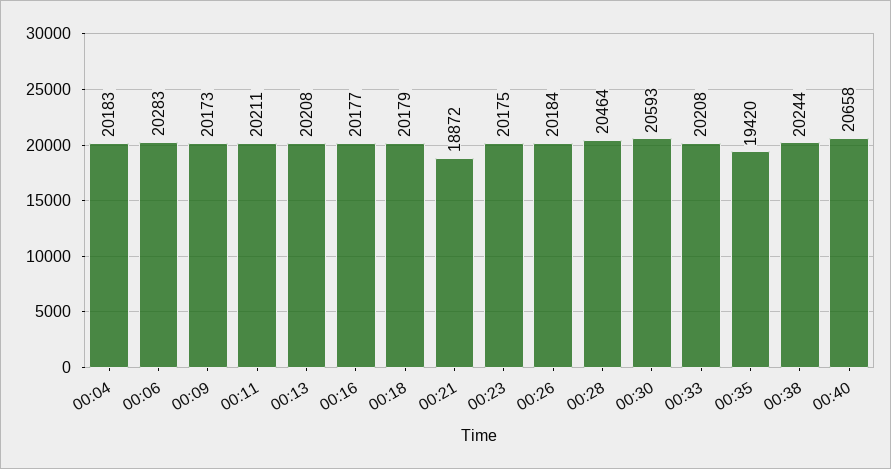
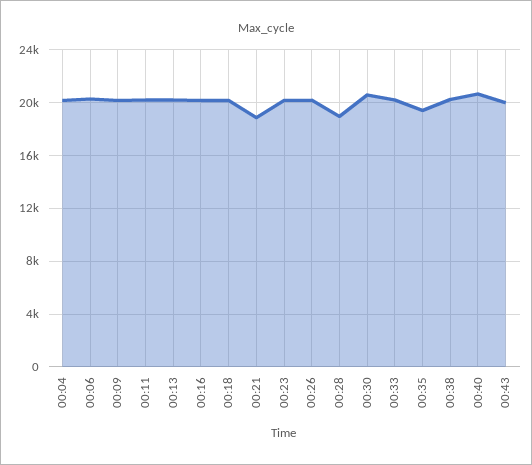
00:28: 20464 -> 19000
00:43: none -> 20000

